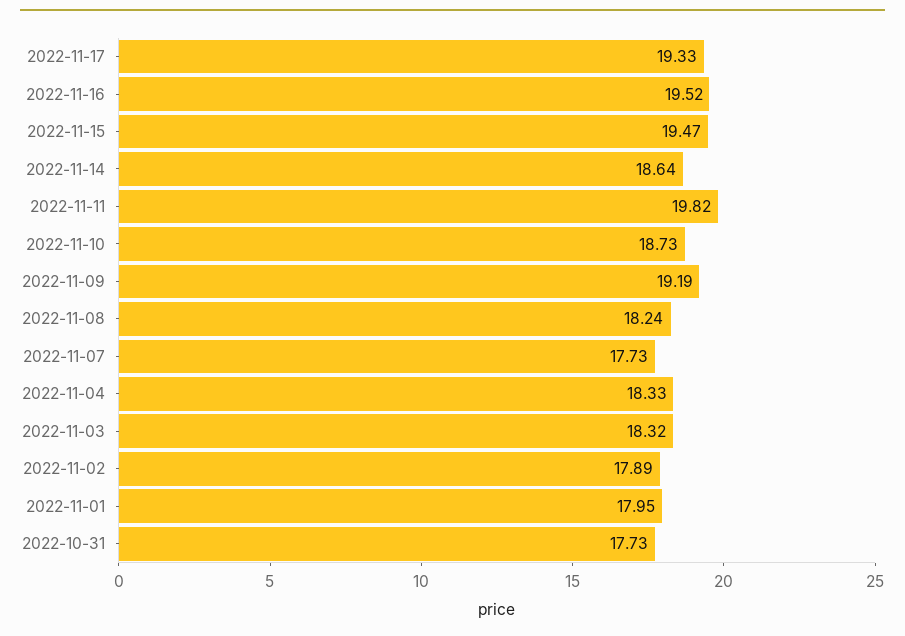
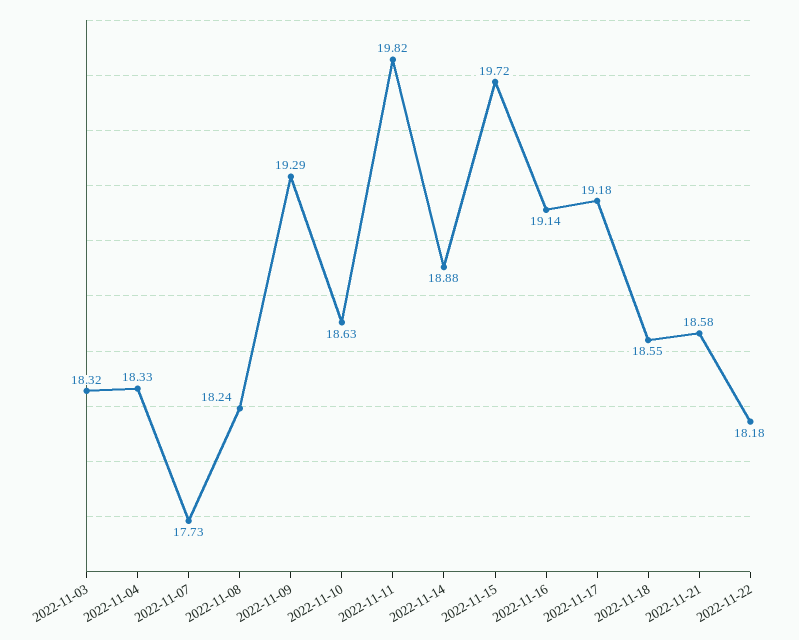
2022-11-17: 19.33 -> 19.18
2022-11-16: 19.52 -> 19.14
2022-11-15: 19.47 -> 19.72
2022-11-14: 18.64 -> 18.88
2022-11-10: 18.73 -> 18.63
2022-11-09: 19.19 -> 19.29
2022-11-02: 17.89 -> none
2022-11-01: 17.95 -> none
2022-10-31: 17.73 -> none
2022-11-18: none -> 18.55
2022-11-21: none -> 18.58
2022-11-22: none -> 18.18

